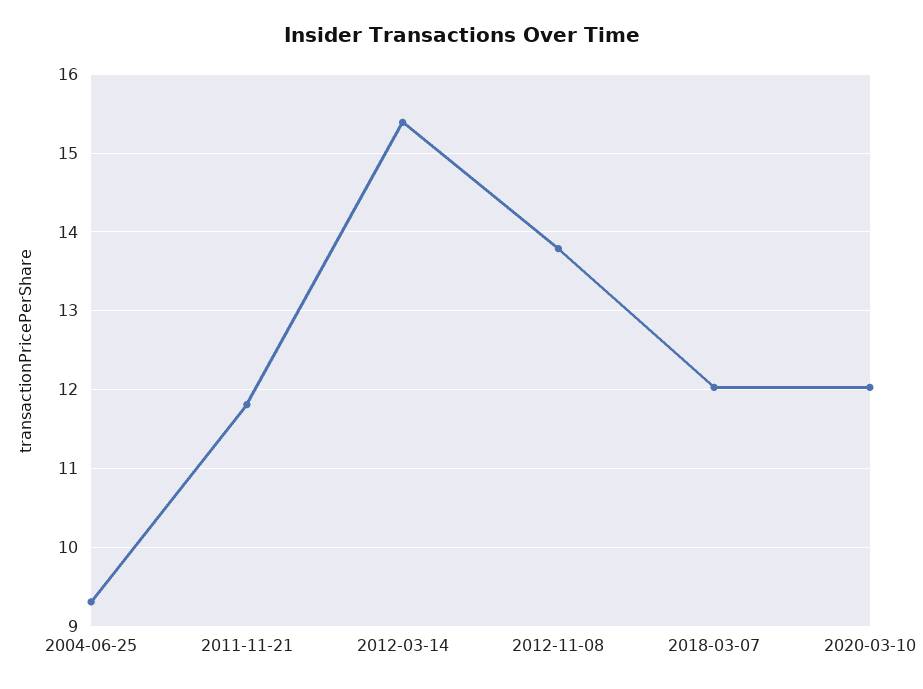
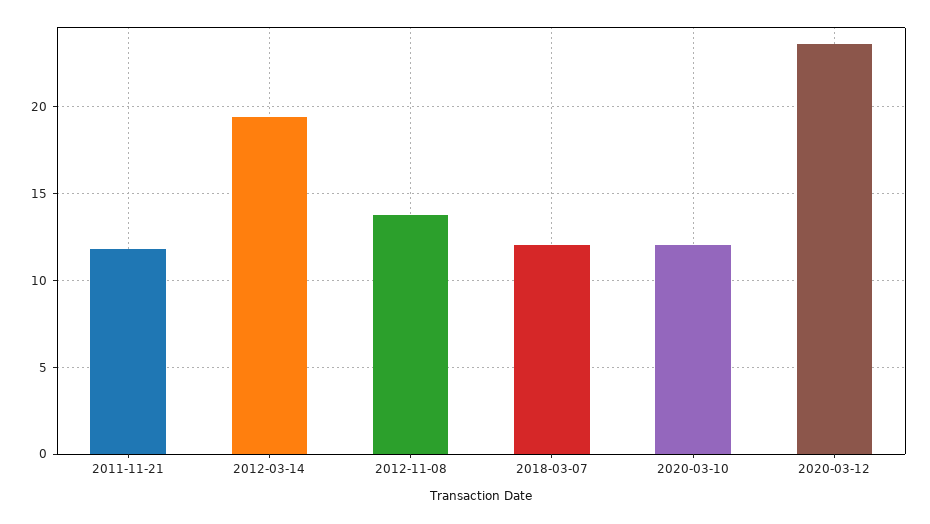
2004-06-25: 9.3 -> none
2012-03-14: 15.4 -> 19.5
2020-03-12: none -> 23.5

